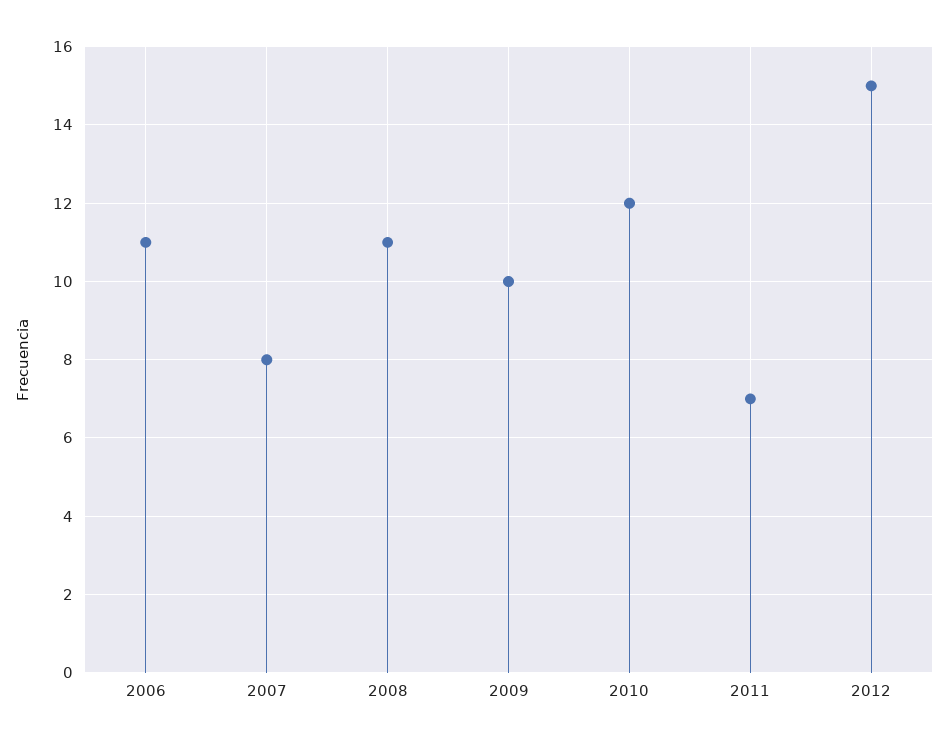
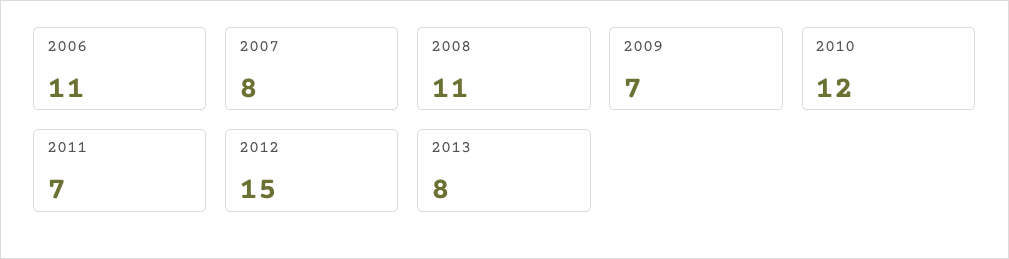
2009: 10 -> 7
2013: none -> 8

